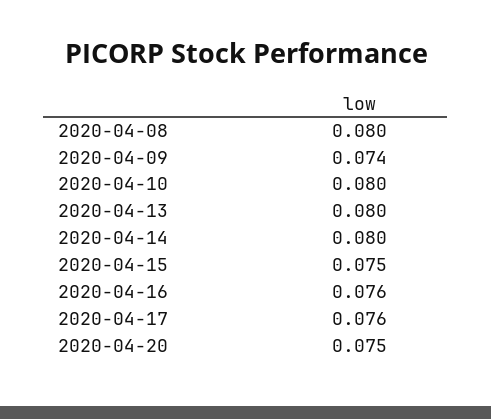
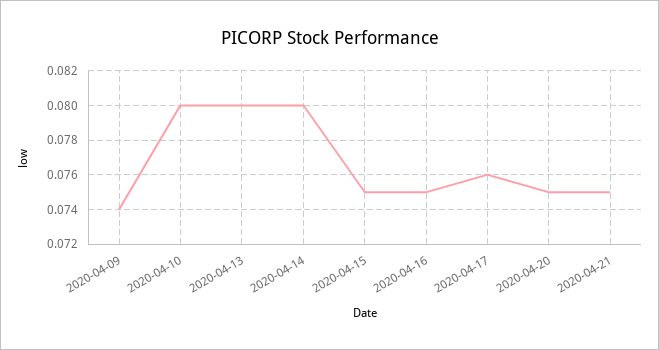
2020-04-08: 0.08 -> none
2020-04-16: 0.076 -> 0.075
2020-04-21: none -> 0.075

